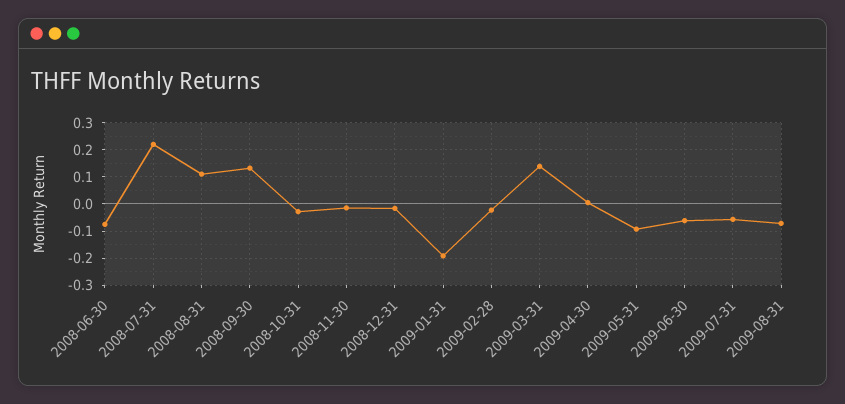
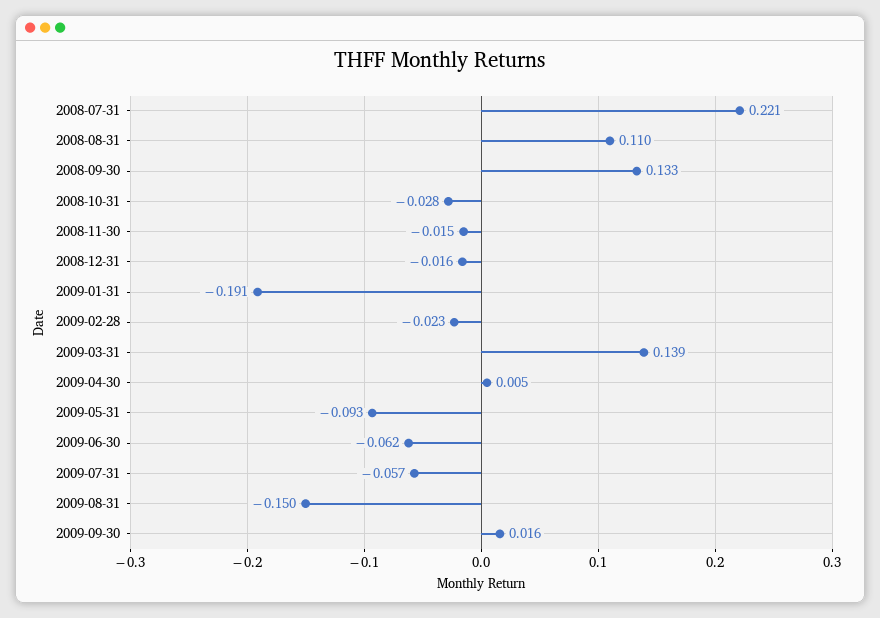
2008-06-30: -0.075 -> none
2009-08-31: -0.075 -> -0.15
2009-09-30: none -> 0.016

